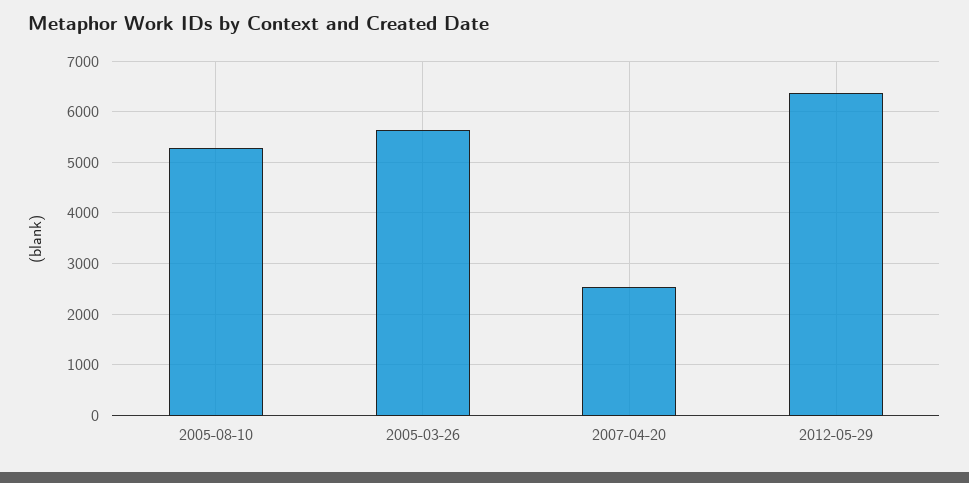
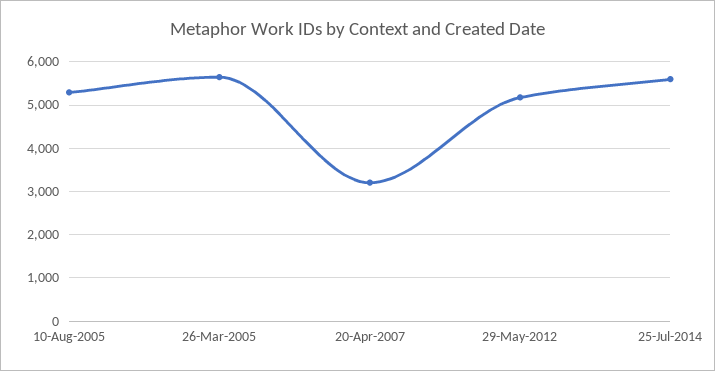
2007-04-20: 2600 -> 3200
2012-05-29: 6400 -> 5200
25-Jul-2014: none -> 5600

